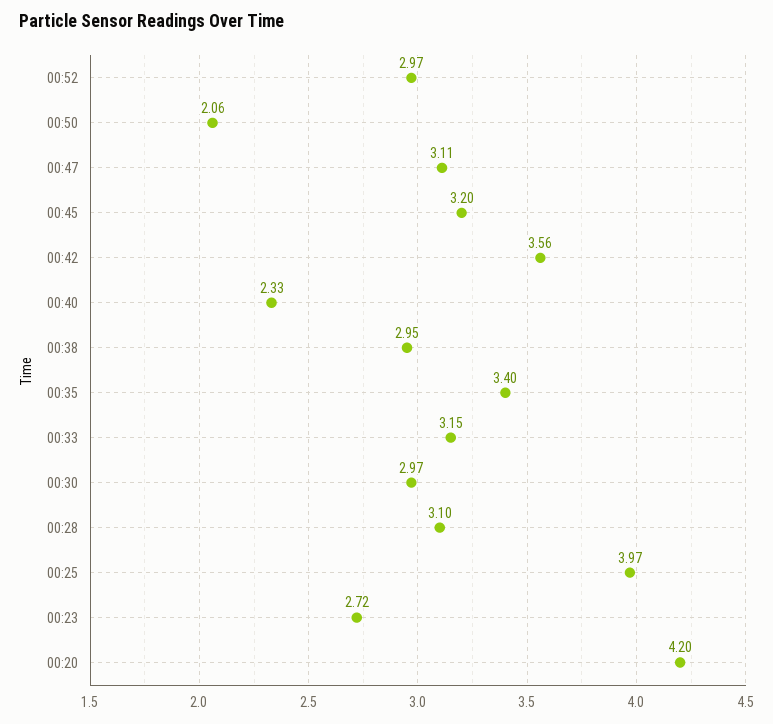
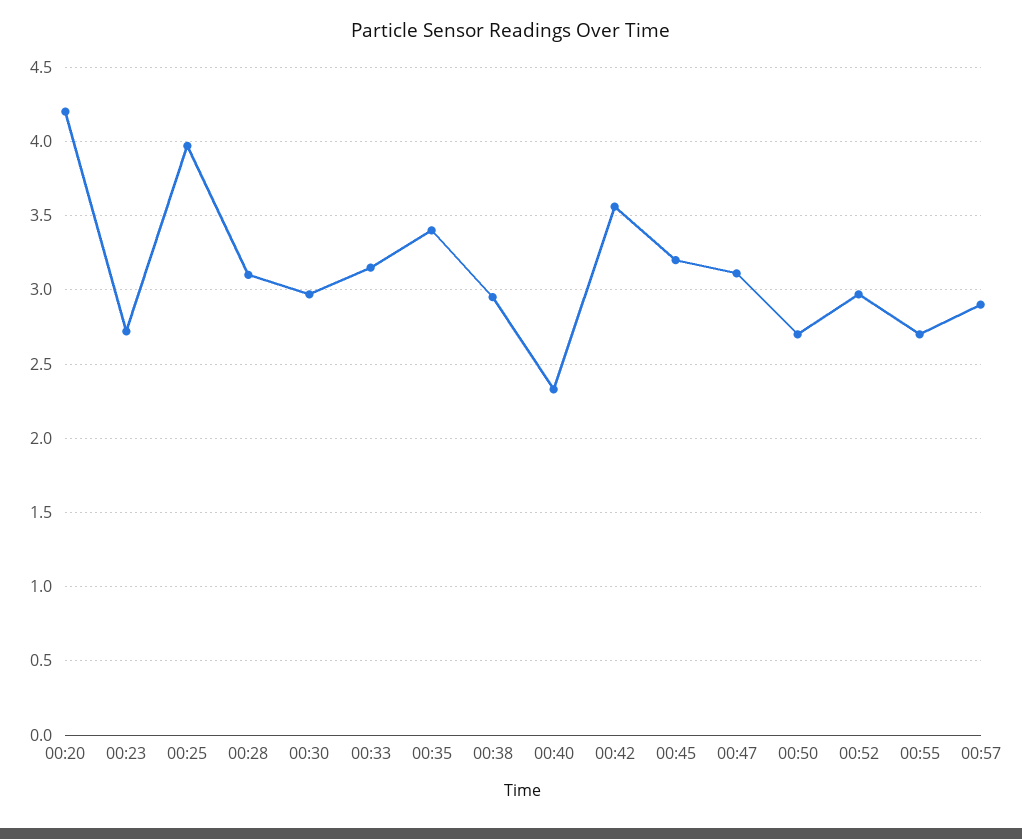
00:50: 2.06 -> 2.7
00:55: none -> 2.7
00:57: none -> 2.9

